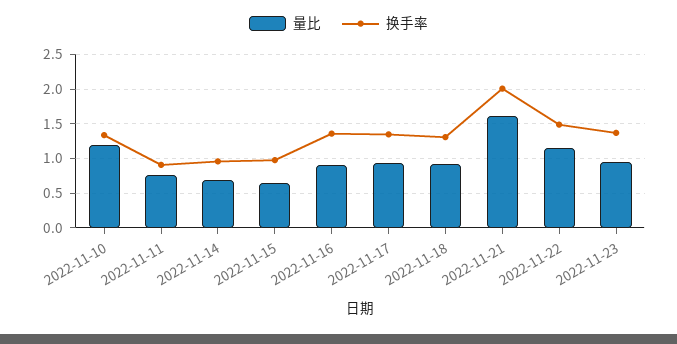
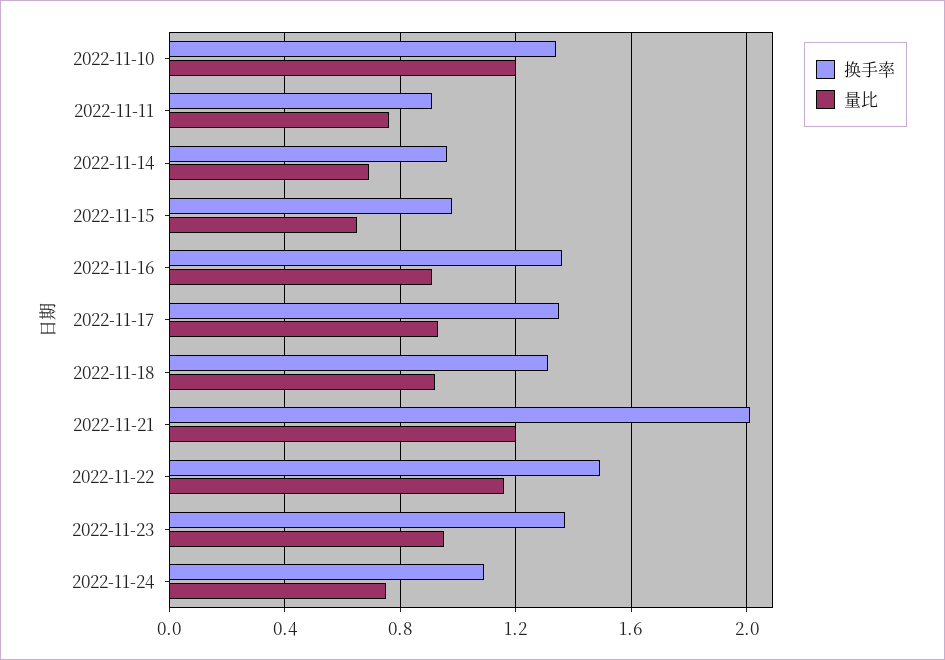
量比, 2022-11-21: 1.6 -> 1.2
换手率, 2022-11-24: none -> 1.1
量比, 2022-11-24: none -> 0.75

